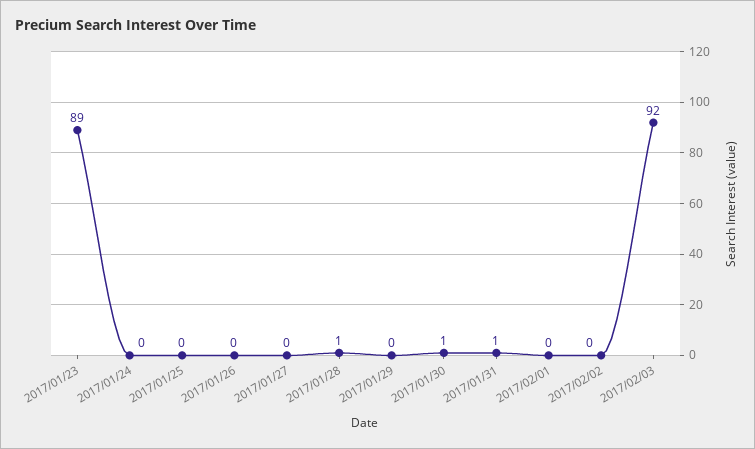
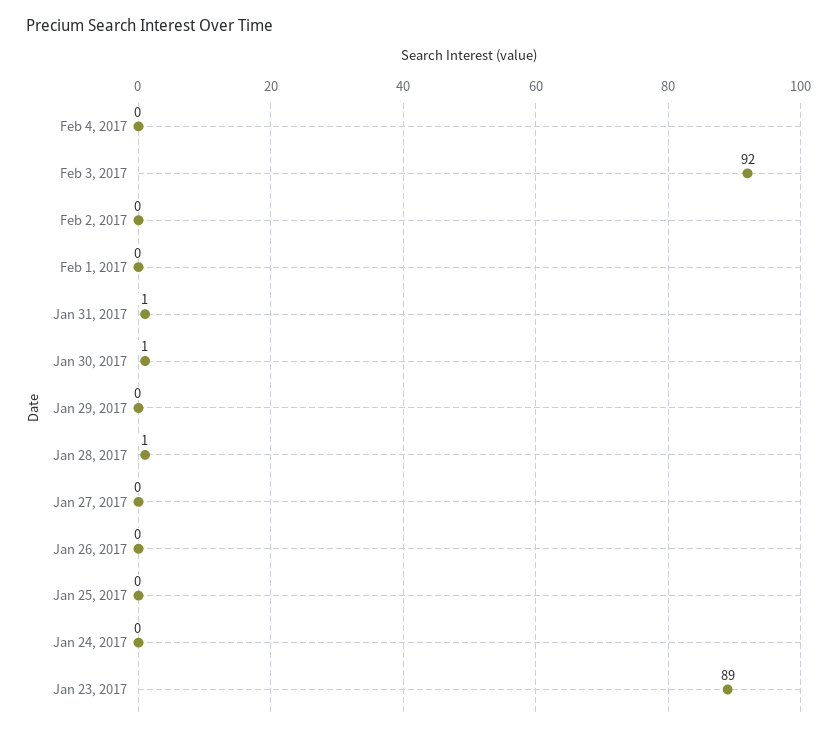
Feb 4, 2017: none -> 0

